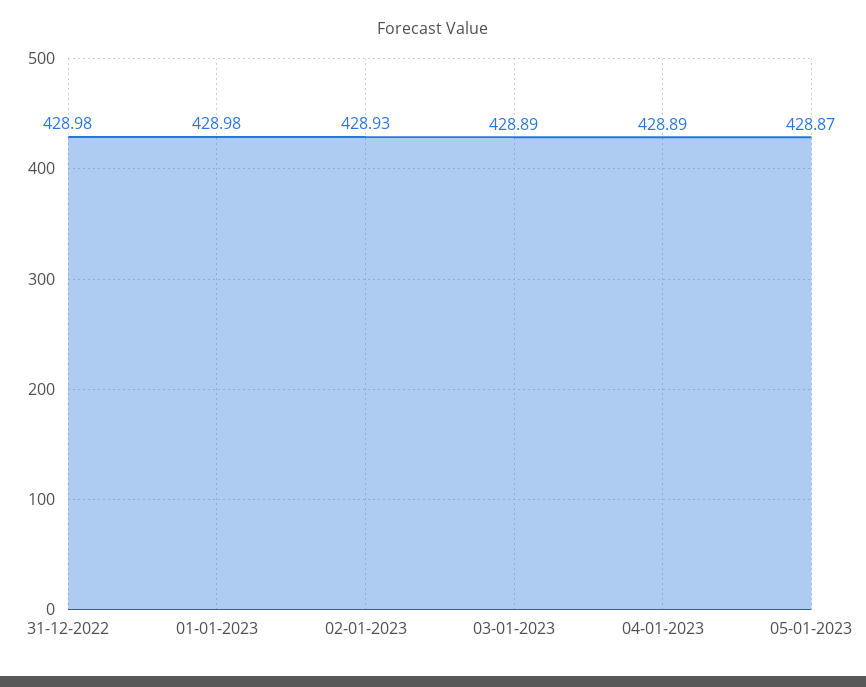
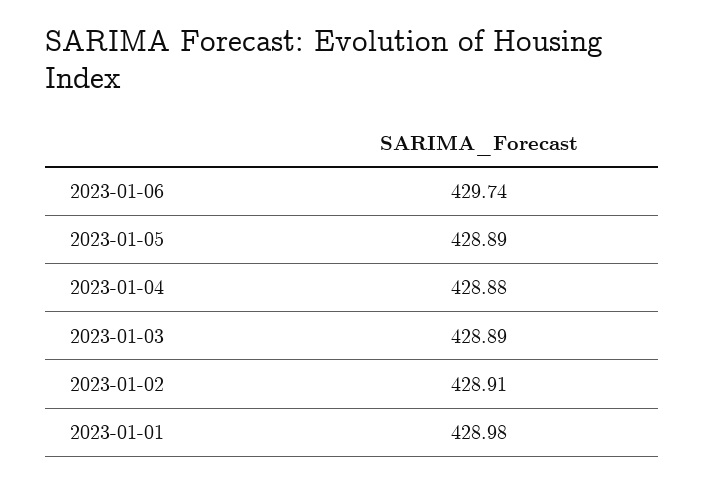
31-12-2022: 428.98 -> none
02-01-2023: 428.93 -> 428.91
04-01-2023: 428.89 -> 428.88
05-01-2023: 428.87 -> 428.89
2023-01-06: none -> 429.74

